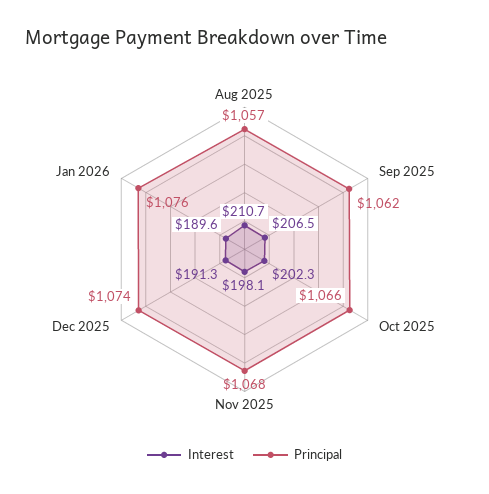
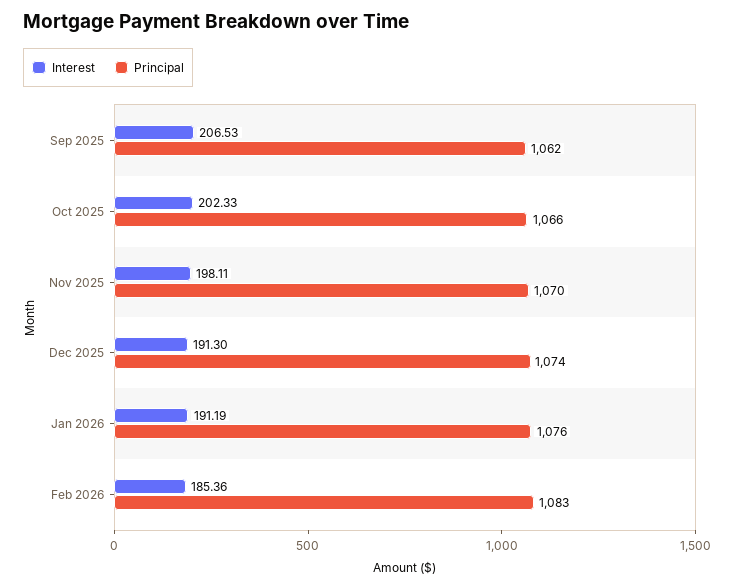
Interest, Aug 2025: 210.7 -> none
Principal, Aug 2025: 1057 -> none
Principal, Nov 2025: 1068 -> 1070
Interest, Jan 2026: 189.6 -> 191.19
Interest, Feb 2026: none -> 185.36
Principal, Feb 2026: none -> 1083

